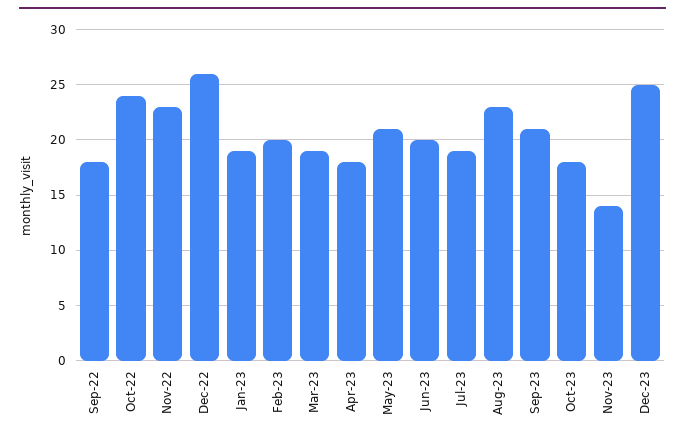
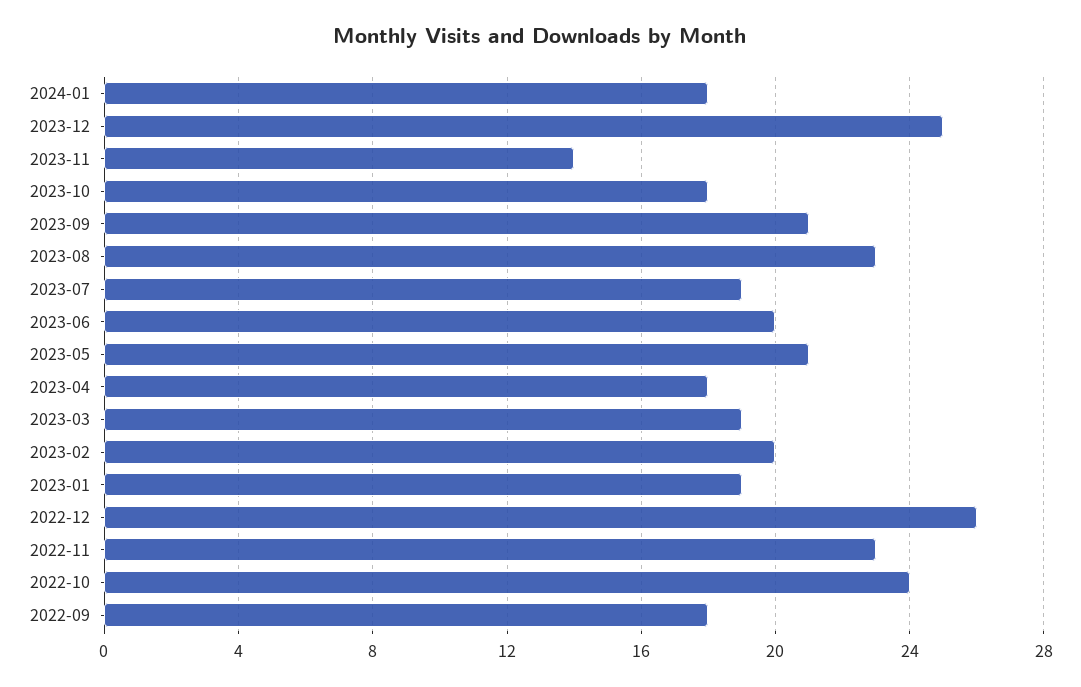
2024-01: none -> 18

